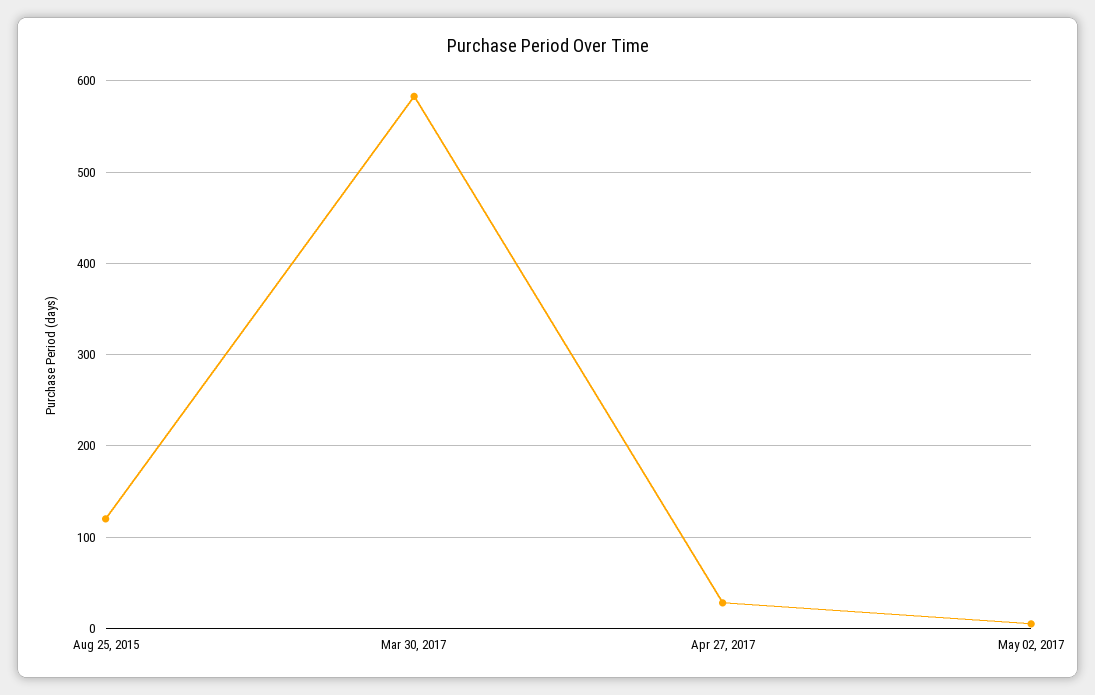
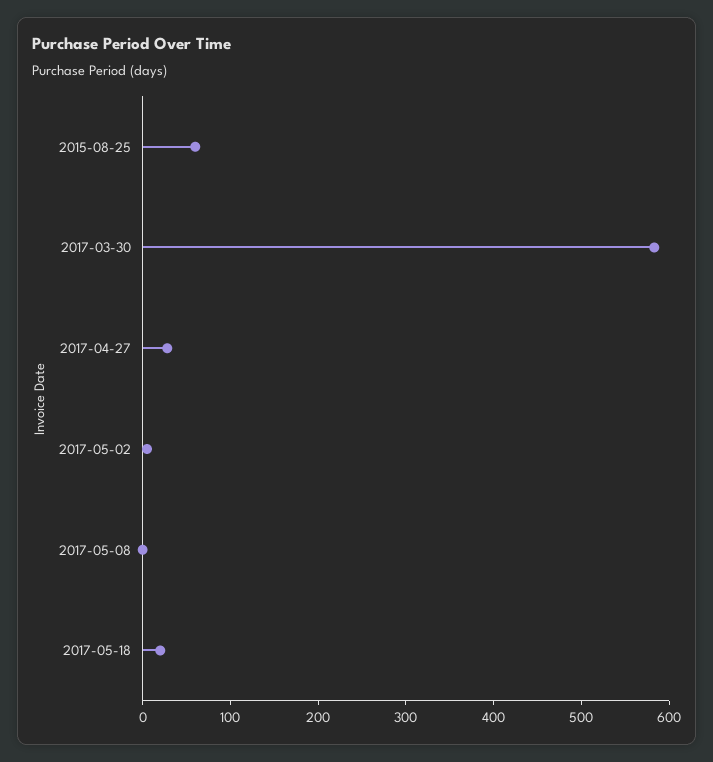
Aug 25, 2015: 120 -> 60
2017-05-08: none -> 0
2017-05-18: none -> 20

